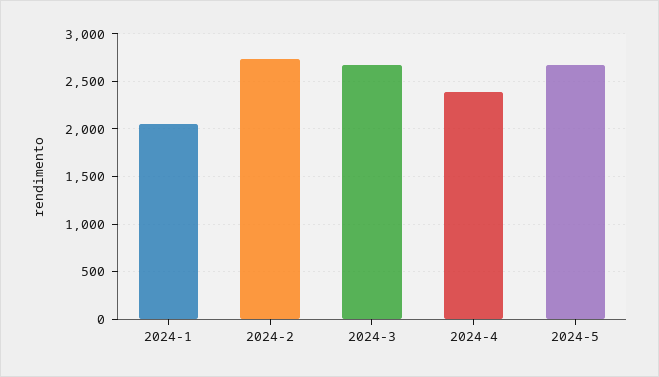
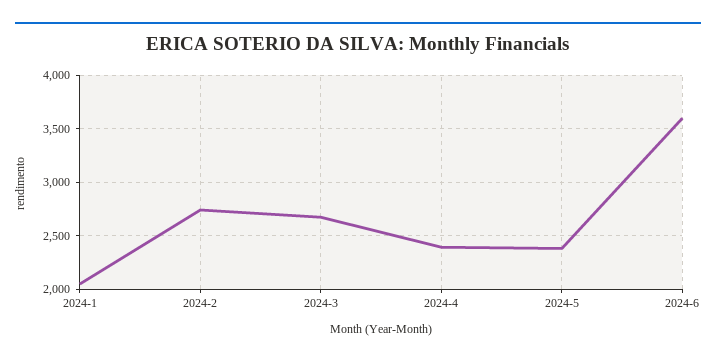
2024-5: 2700 -> 2400
2024-6: none -> 3600

